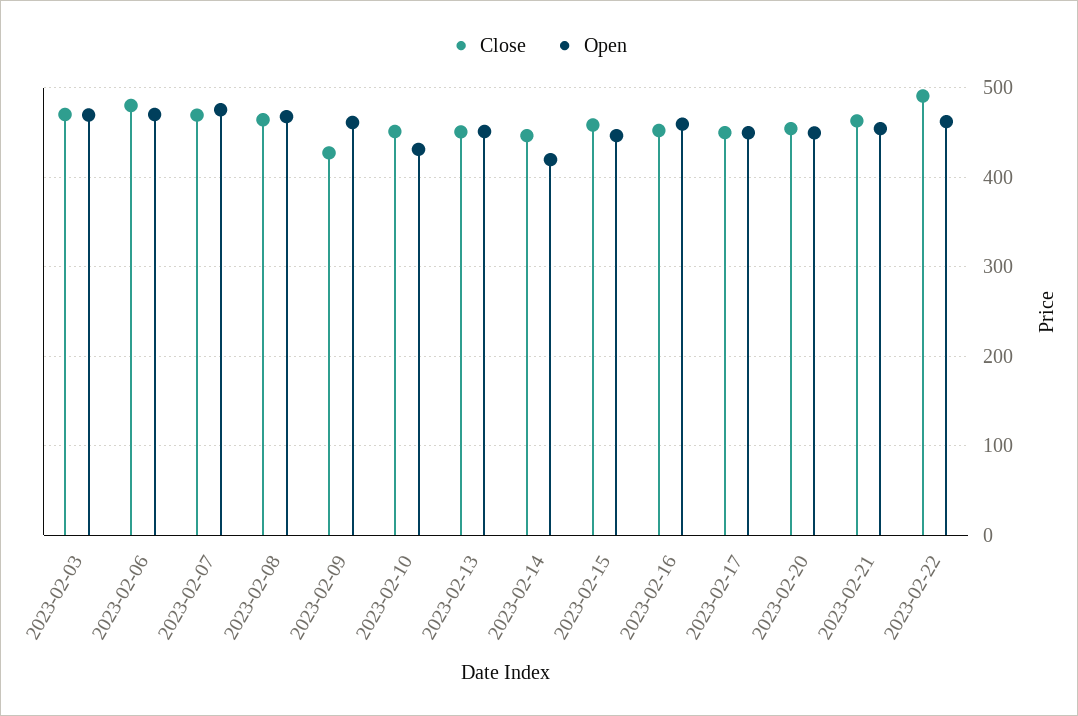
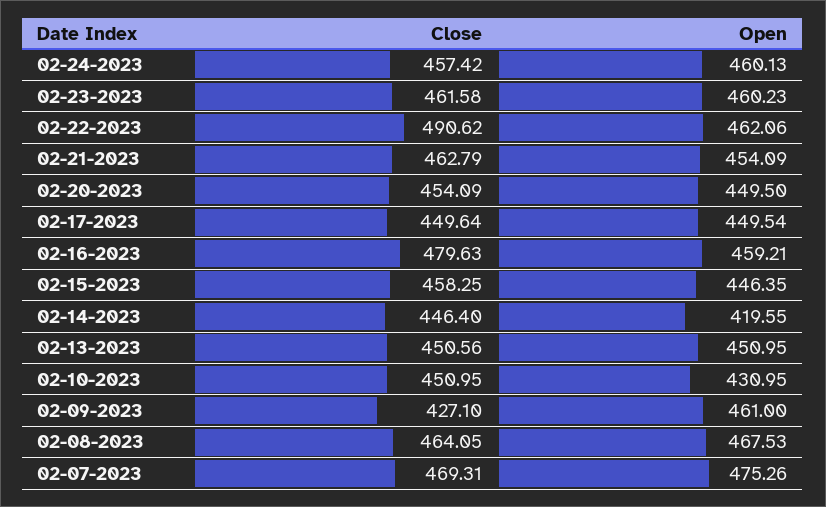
Close, 2023-02-03: 470 -> none
Open, 2023-02-03: 470 -> none
Close, 2023-02-06: 480 -> none
Open, 2023-02-06: 470 -> none
Close, 2023-02-16: 450 -> 479.63
Close, 02-24-2023: none -> 457.42
Open, 02-24-2023: none -> 460.13
Close, 02-23-2023: none -> 461.58
Open, 02-23-2023: none -> 460.23

